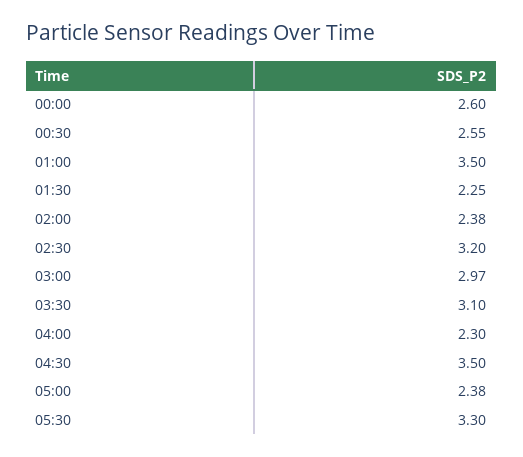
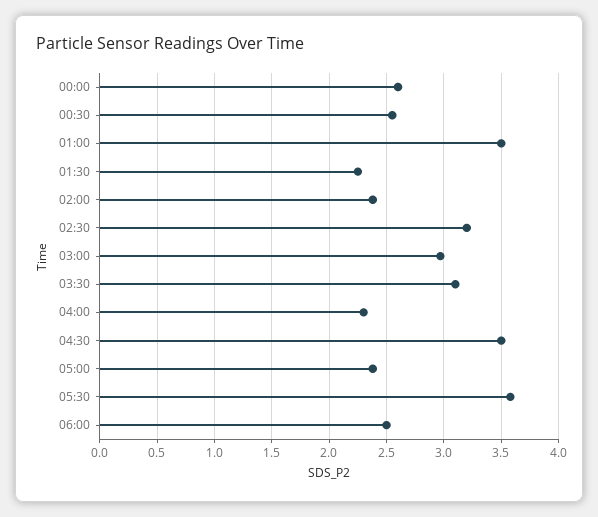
05:30: 3.3 -> 3.6
06:00: none -> 2.5

